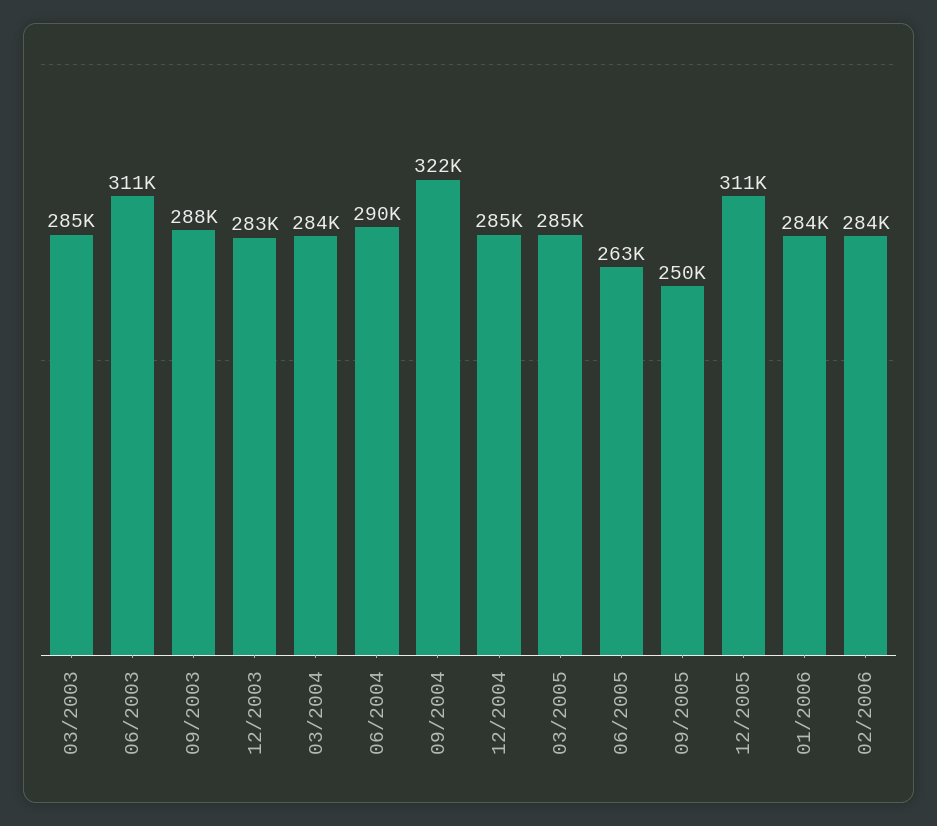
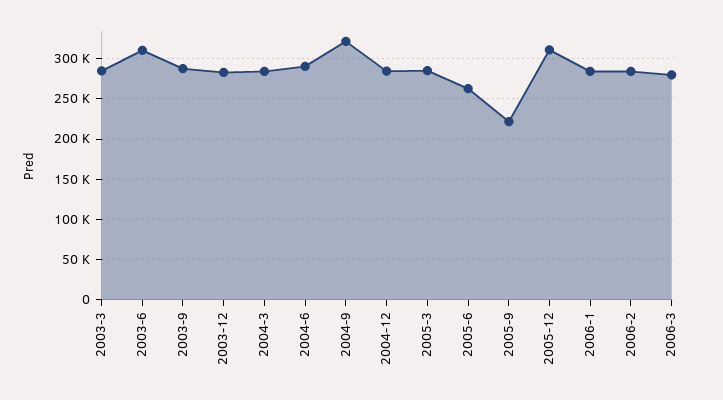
09/2005: 250000 -> 220000
2006-3: none -> 280000

